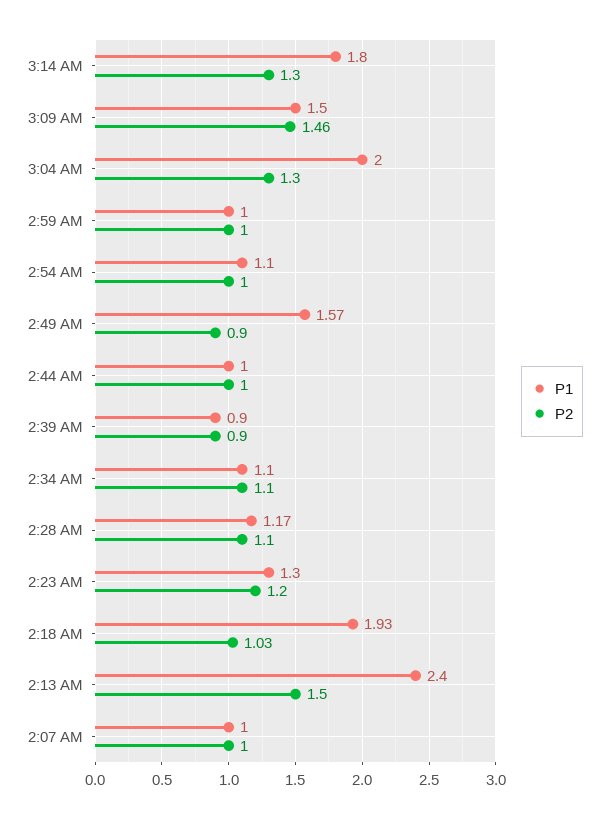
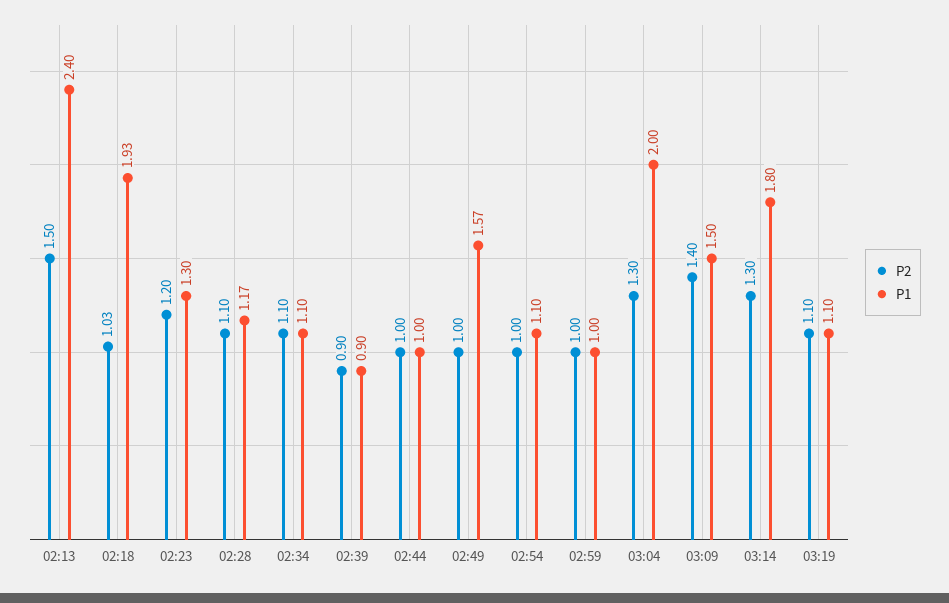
P2, 3:09 AM: 1.46 -> 1.4
P2, 2:49 AM: 0.9 -> 1
P1, 2:07 AM: 1 -> none
P2, 2:07 AM: 1 -> none
P2, 03:19: none -> 1.1
P1, 03:19: none -> 1.1

